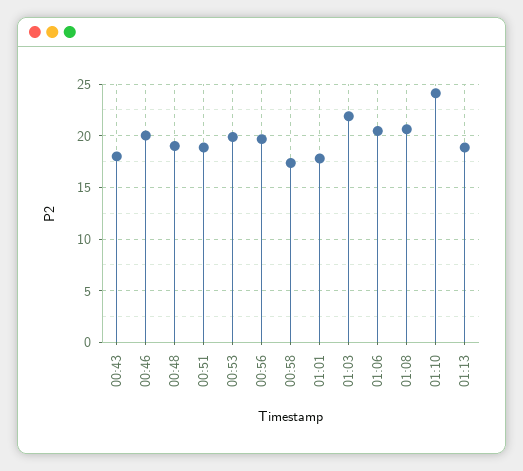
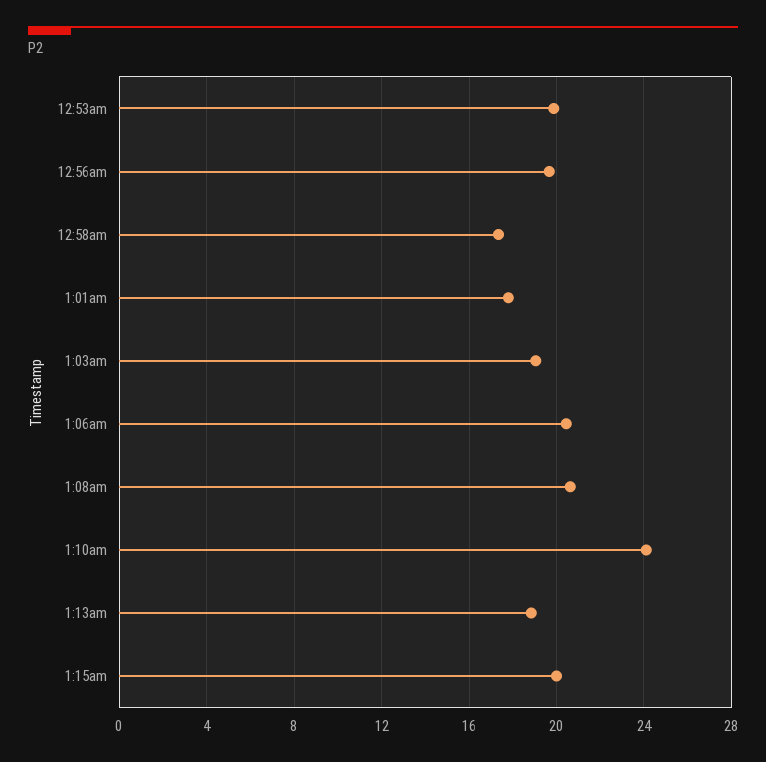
00:43: 18 -> none
00:46: 20 -> none
00:48: 19 -> none
00:51: 19 -> none
01:03: 22 -> 19
1:15am: none -> 20

